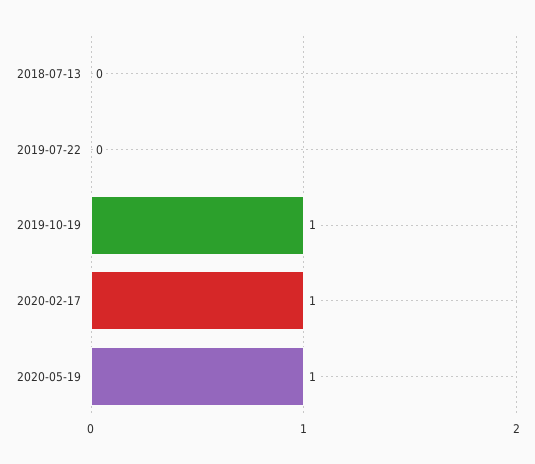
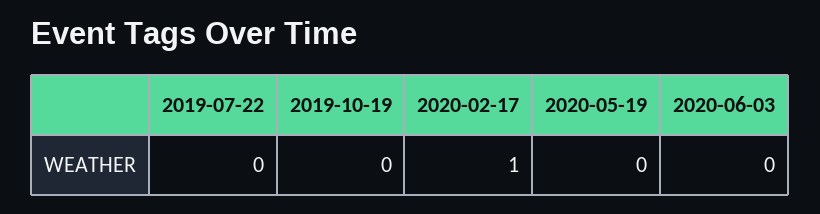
2018-07-13: 0 -> none
2019-10-19: 1 -> 0
2020-05-19: 1 -> 0
2020-06-03: none -> 0

